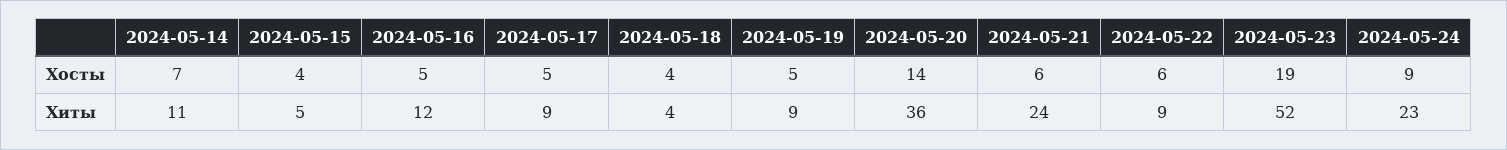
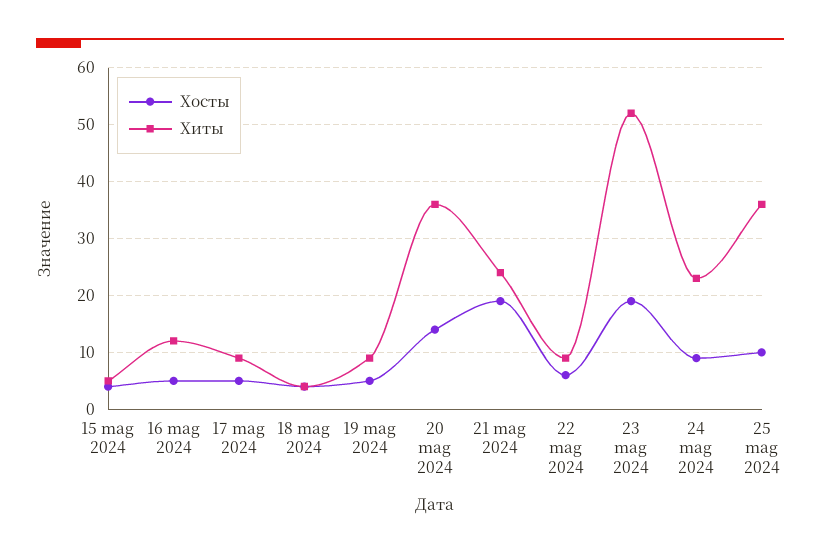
Хосты, 2024-05-14: 7 -> none
Хосты, 2024-05-21: 6 -> 20
Хиты, 2024-05-14: 11 -> none
Хосты, 25 mag 2024: none -> 10
Хиты, 25 mag 2024: none -> 35

